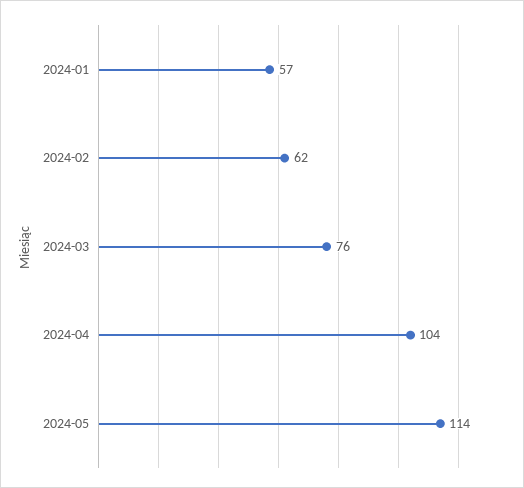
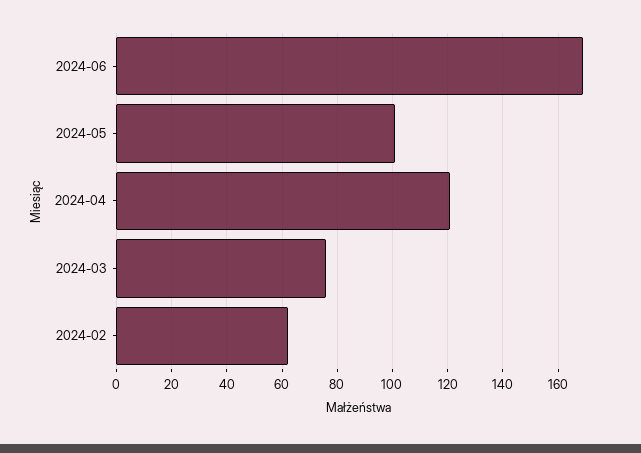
2024-01: 57 -> none
2024-04: 104 -> 120
2024-05: 114 -> 100
2024-06: none -> 170

